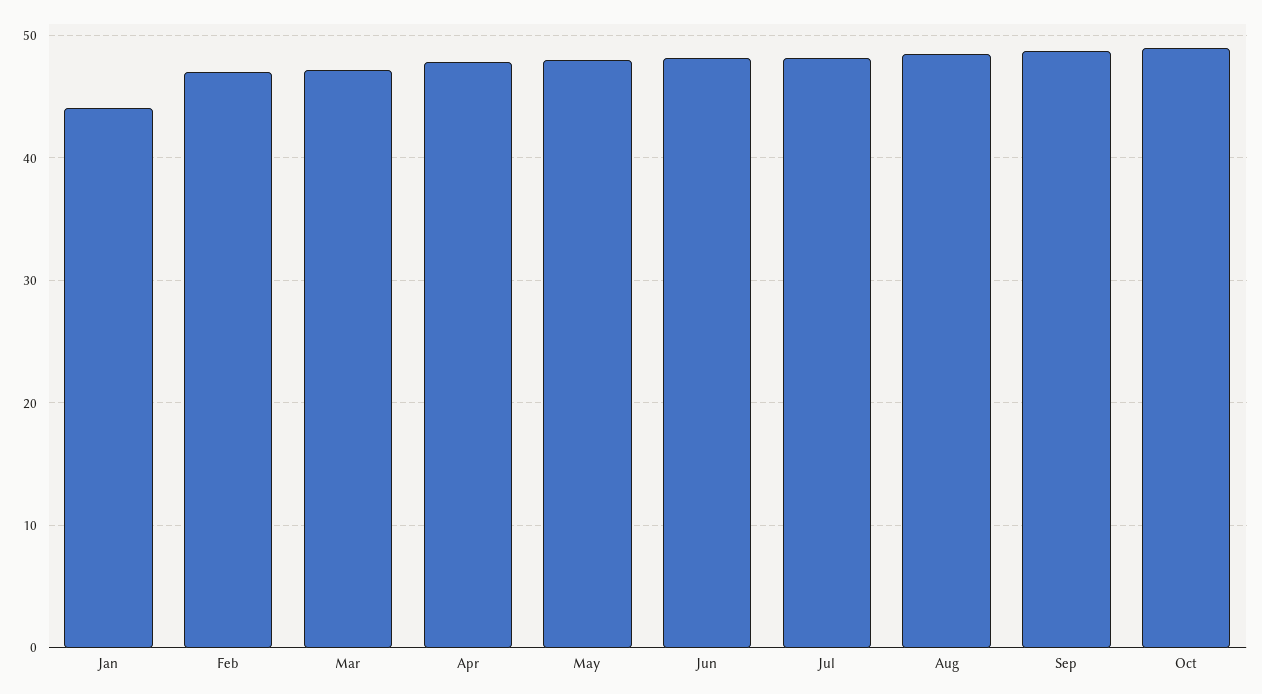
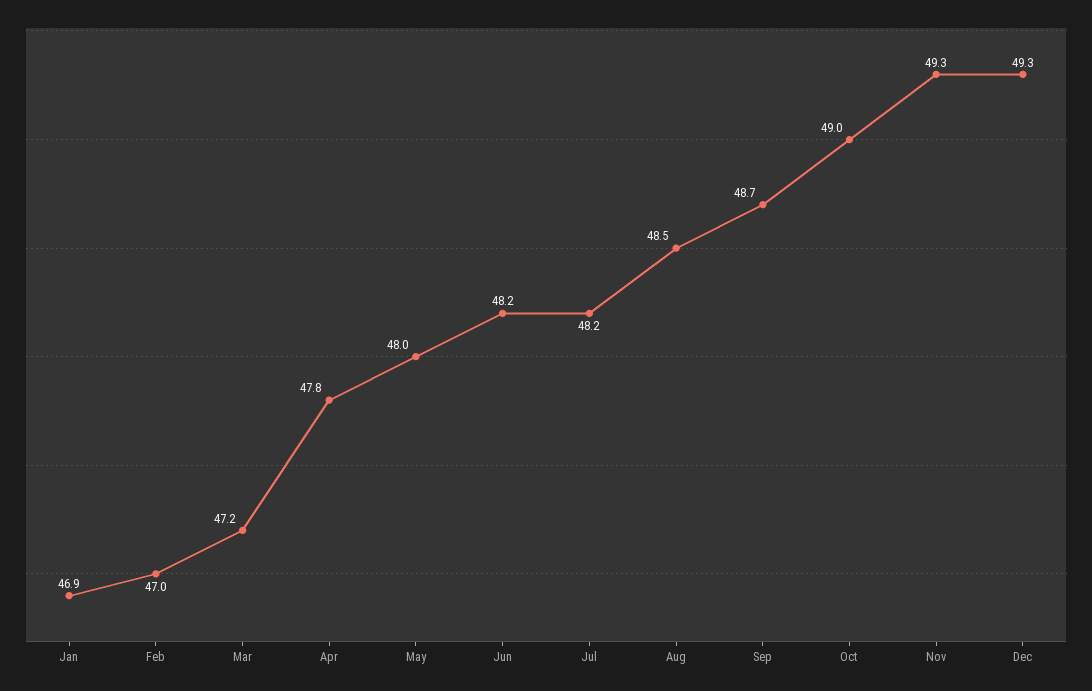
Jan: 44 -> 46.9
Nov: none -> 49.3
Dec: none -> 49.3

